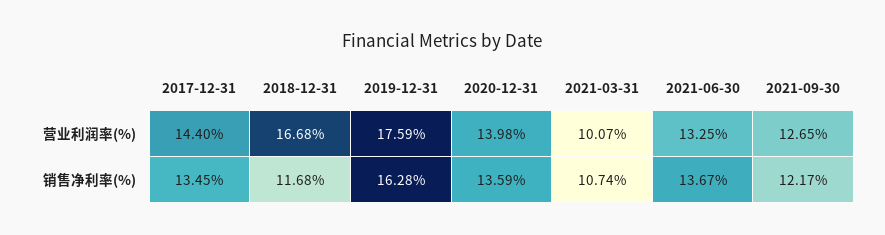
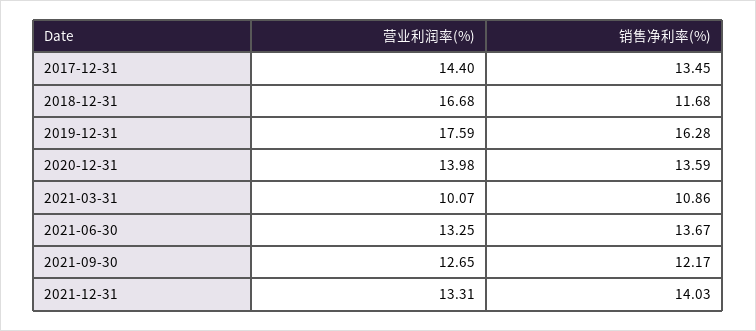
2021-03-31, 销售净利率(%): 10.74 -> 10.86
2021-12-31, 营业利润率(%): none -> 13.31
2021-12-31, 销售净利率(%): none -> 14.03

